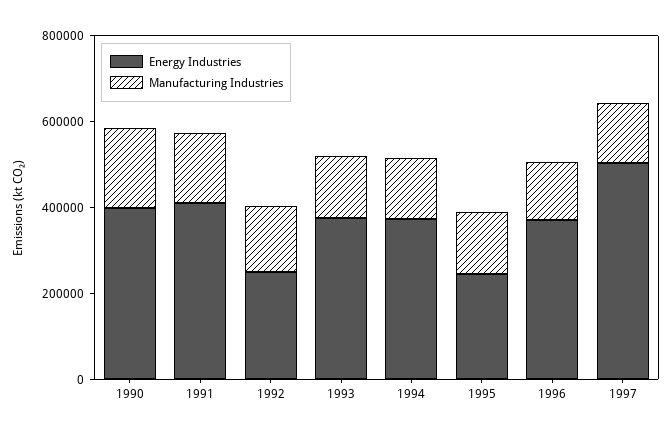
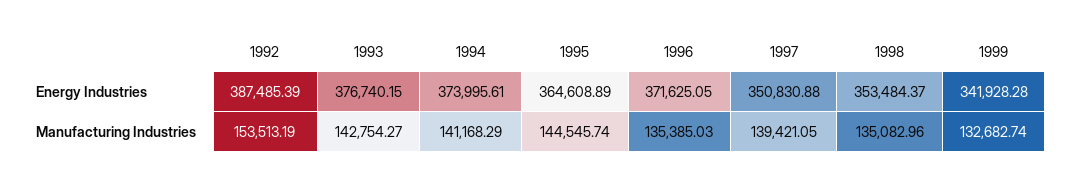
Energy Industries, 1990: 400000 -> none
Manufacturing Industries, 1990: 200000 -> none
Energy Industries, 1991: 400000 -> none
Manufacturing Industries, 1991: 150000 -> none
Energy Industries, 1992: 250000 -> 387485.39
Energy Industries, 1995: 250000 -> 364608.89
Energy Industries, 1997: 500000 -> 350830.88
Energy Industries, 1998: none -> 353484.37
Energy Industries, 1999: none -> 341928.28
Manufacturing Industries, 1998: none -> 135082.96
Manufacturing Industries, 1999: none -> 132682.74

